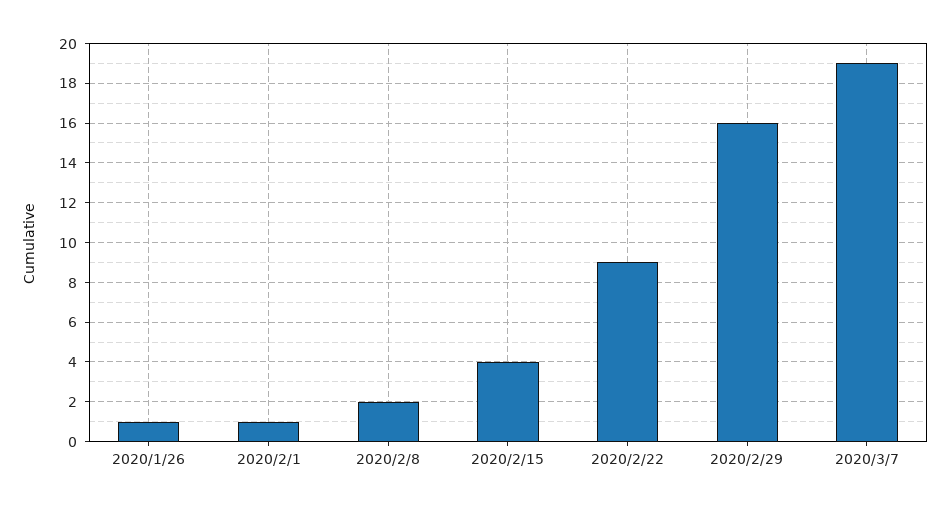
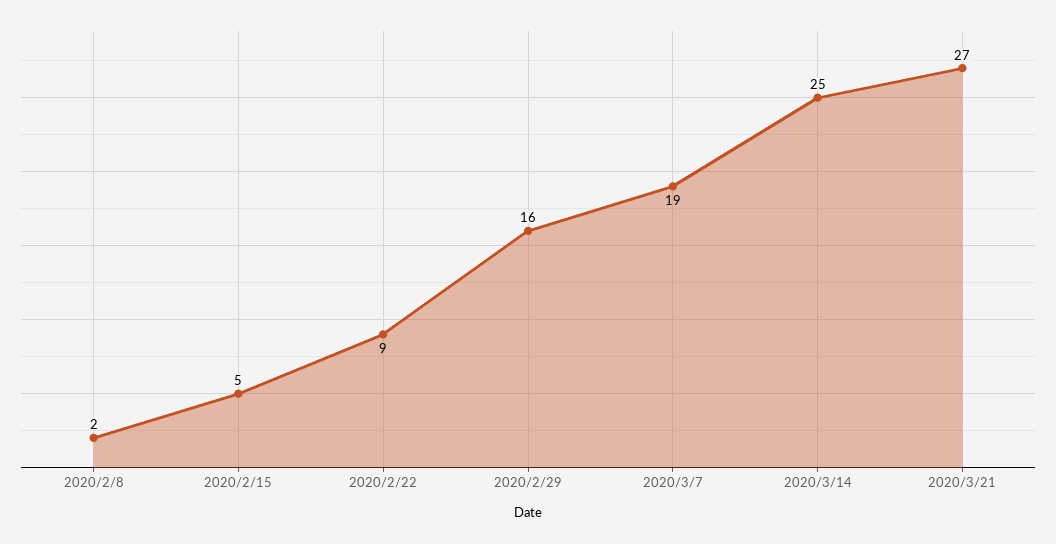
2020/1/26: 1 -> none
2020/2/1: 1 -> none
2020/2/15: 4 -> 5
2020/3/14: none -> 25
2020/3/21: none -> 27

